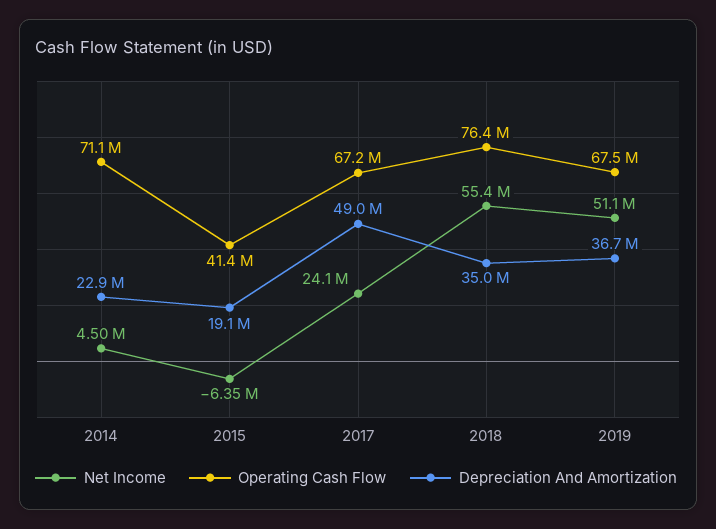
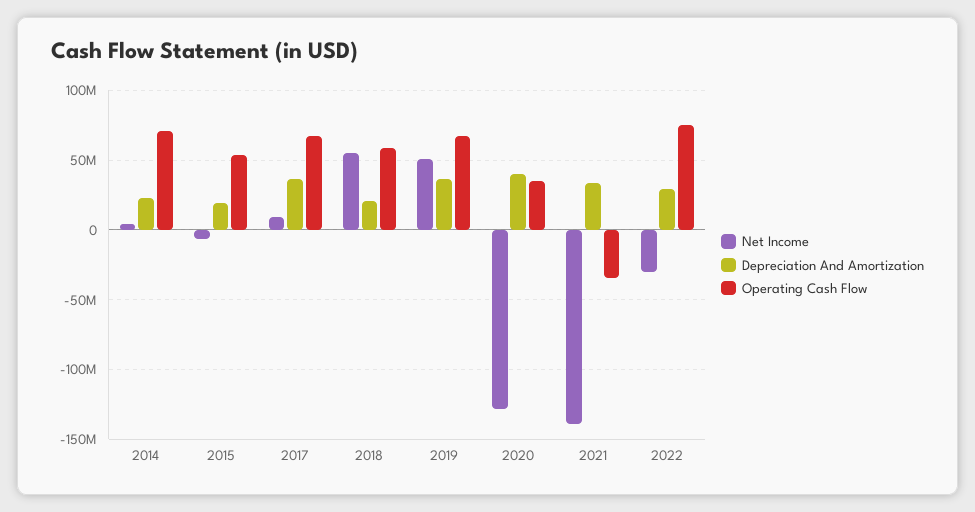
Operating Cash Flow, 2015: 41400000 -> 55000000
Net Income, 2017: 24100000 -> 10000000
Depreciation And Amortization, 2017: 49000000 -> 35000000
Operating Cash Flow, 2018: 76400000 -> 60000000
Depreciation And Amortization, 2018: 35000000 -> 20000000
Net Income, 2020: none -> -130000000
Depreciation And Amortization, 2020: none -> 40000000
Operating Cash Flow, 2020: none -> 35000000
Net Income, 2021: none -> -140000000
Depreciation And Amortization, 2021: none -> 35000000
Operating Cash Flow, 2021: none -> -35000000
Net Income, 2022: none -> -30000000
Depreciation And Amortization, 2022: none -> 30000000
Operating Cash Flow, 2022: none -> 75000000

